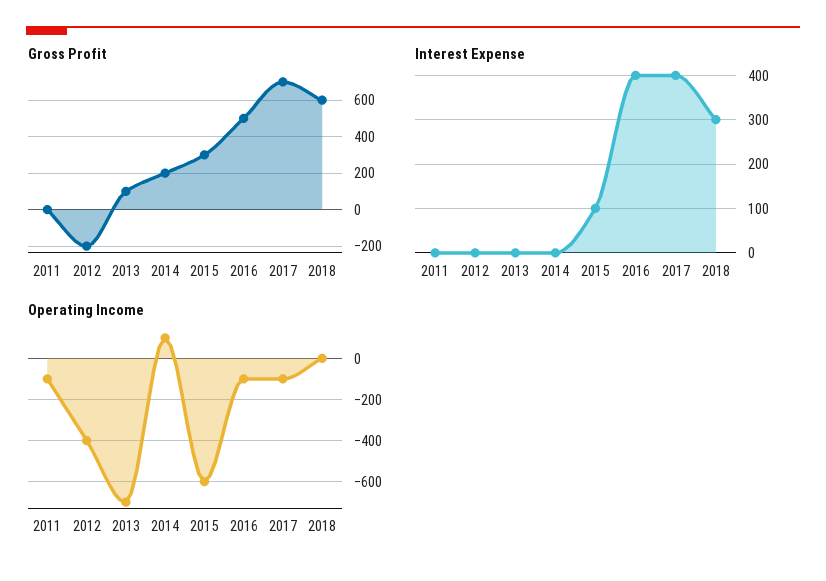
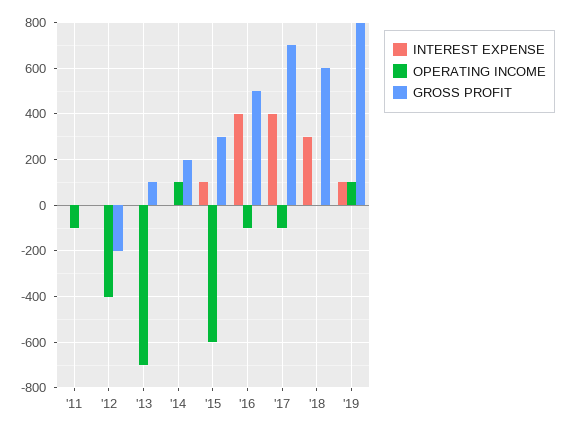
Interest Expense, '19: none -> 100
Operating Income, '19: none -> 100
Gross Profit, '19: none -> 800

